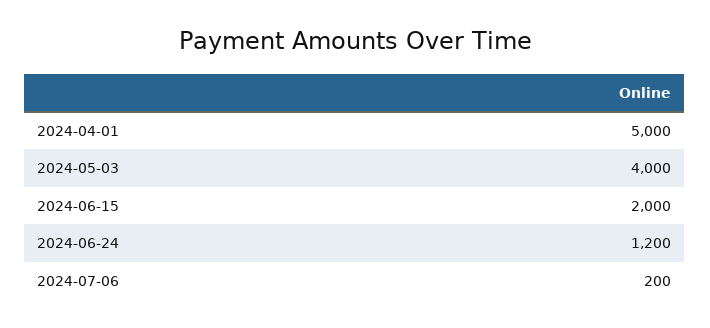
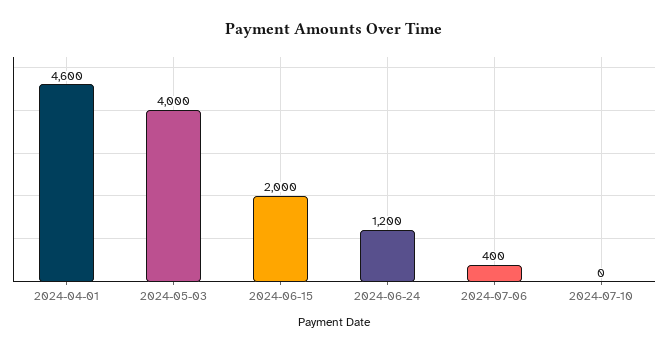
2024-04-01: 5000 -> 4600
2024-07-06: 200 -> 400
2024-07-10: none -> 0

